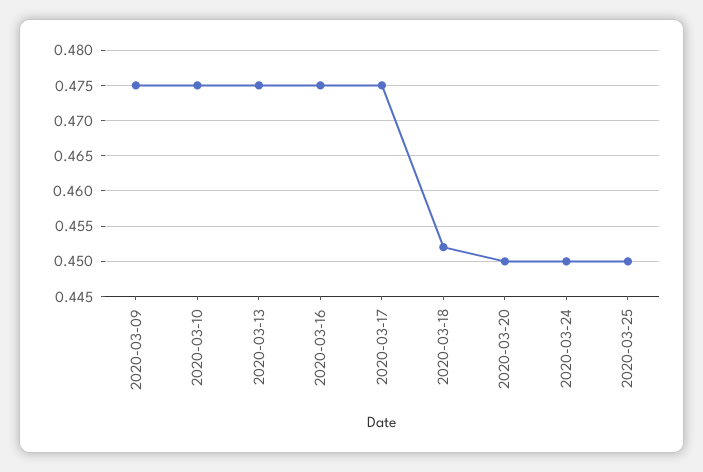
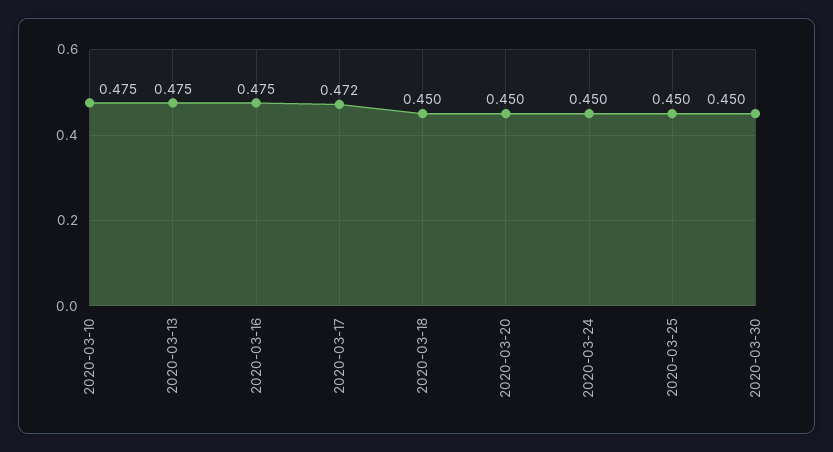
2020-03-09: 0.475 -> none
2020-03-17: 0.475 -> 0.472
2020-03-18: 0.452 -> 0.45
2020-03-30: none -> 0.45

